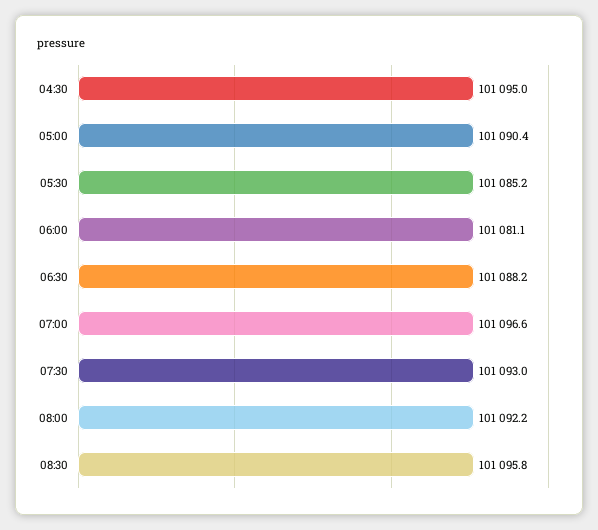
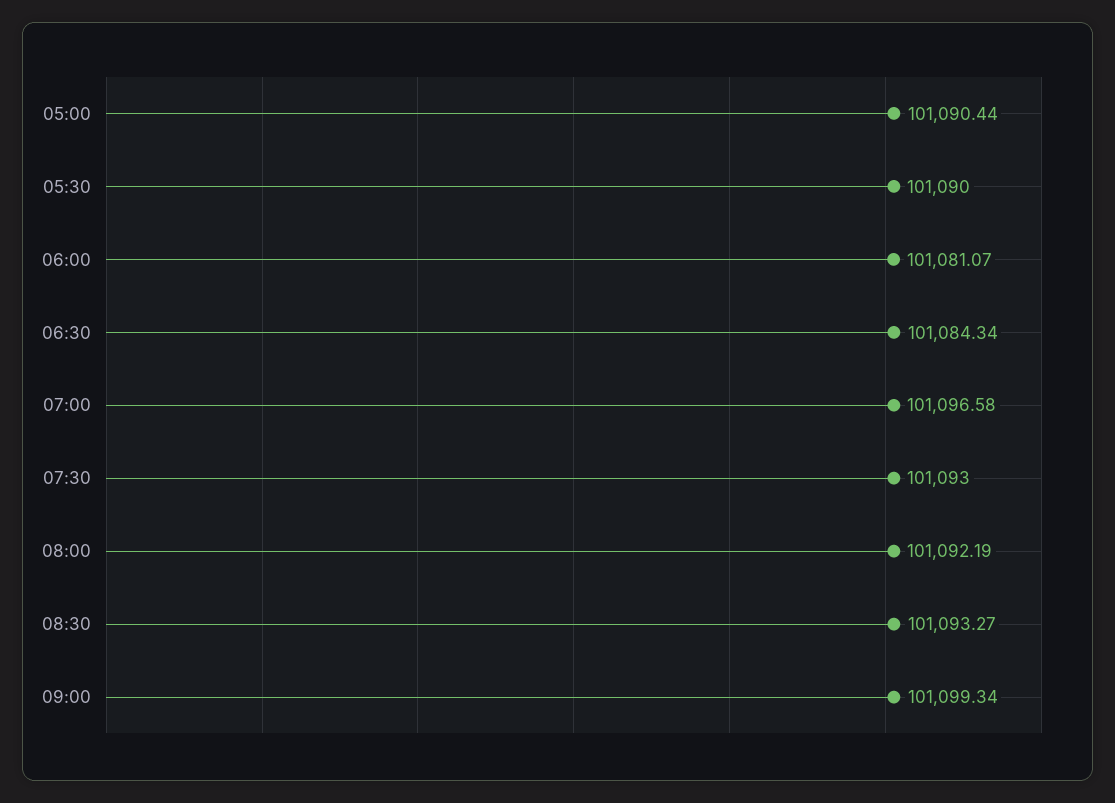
04:30: 101095 -> none
05:30: 101085.2 -> 101090
06:30: 101088.2 -> 101084.34
08:30: 101095.8 -> 101093.27
09:00: none -> 101099.34

